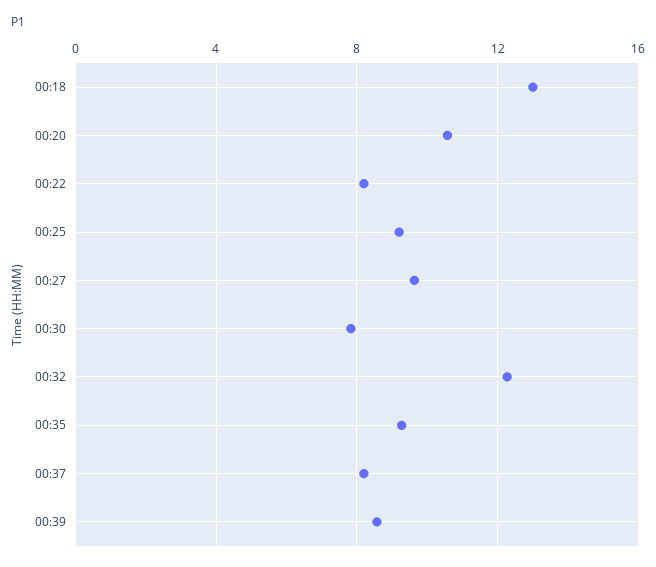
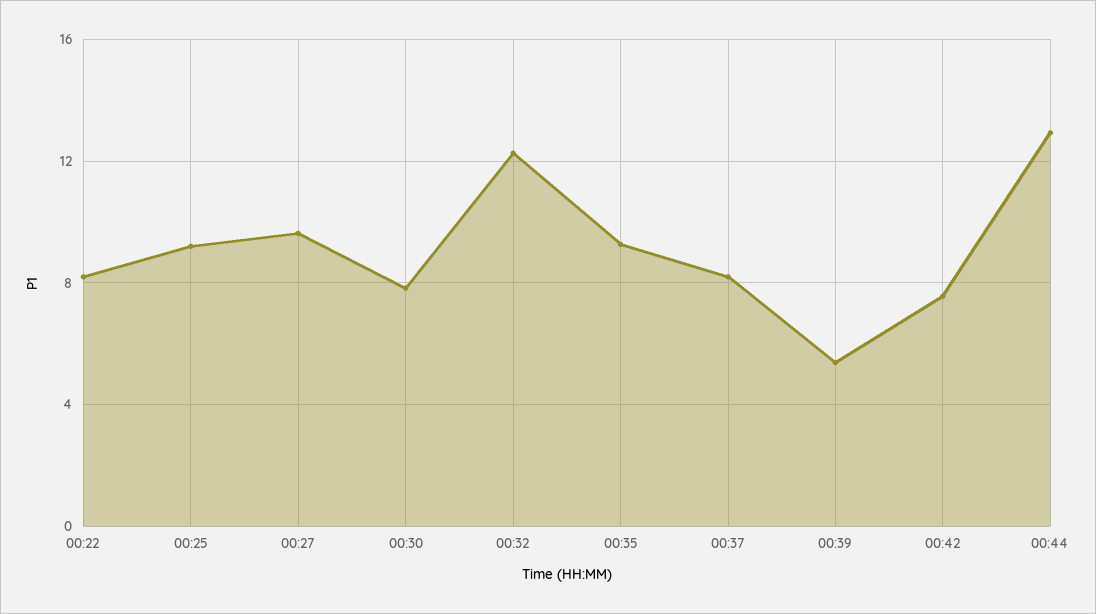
00:18: 13 -> none
00:20: 10.5 -> none
00:39: 8.5 -> 5.5
00:42: none -> 7.5
00:44: none -> 13

